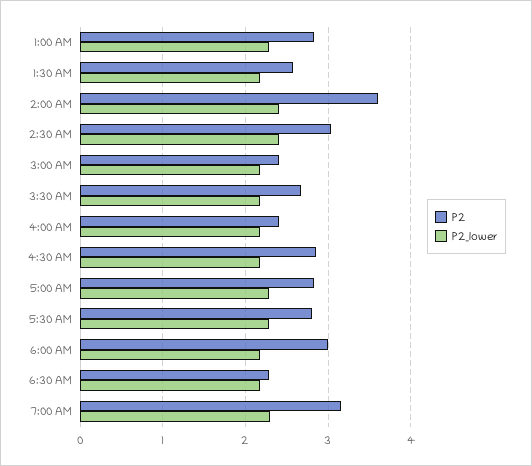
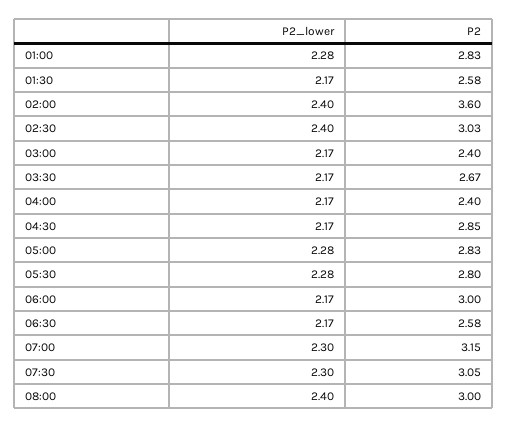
P2, 6:30 AM: 2.3 -> 2.58
P2_lower, 07:30: none -> 2.3
P2, 07:30: none -> 3.05
P2_lower, 08:00: none -> 2.4
P2, 08:00: none -> 3

